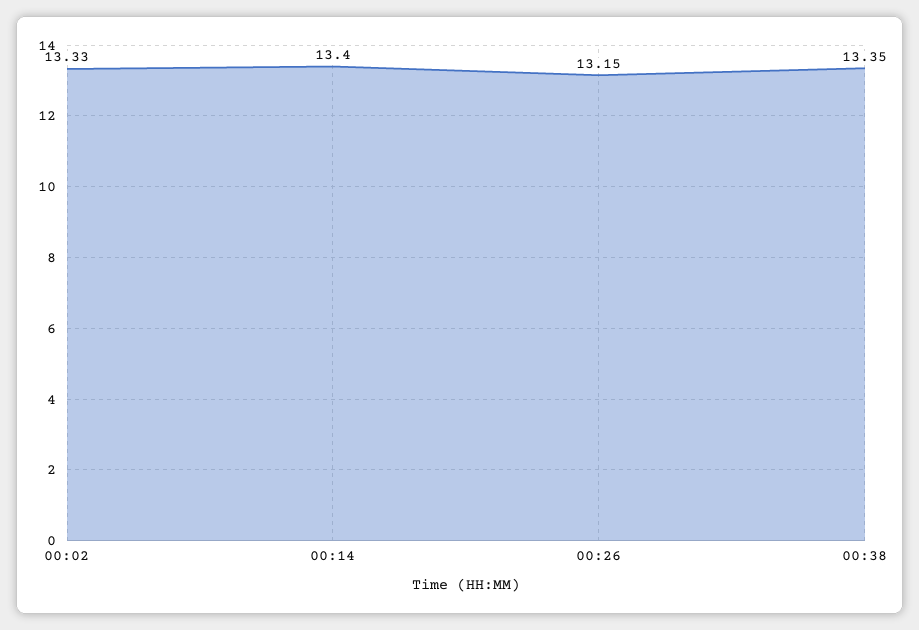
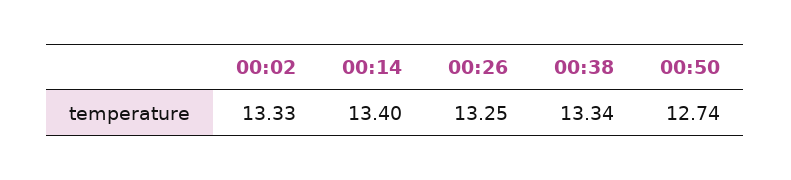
00:26: 13.15 -> 13.25
00:38: 13.35 -> 13.34
00:50: none -> 12.74

